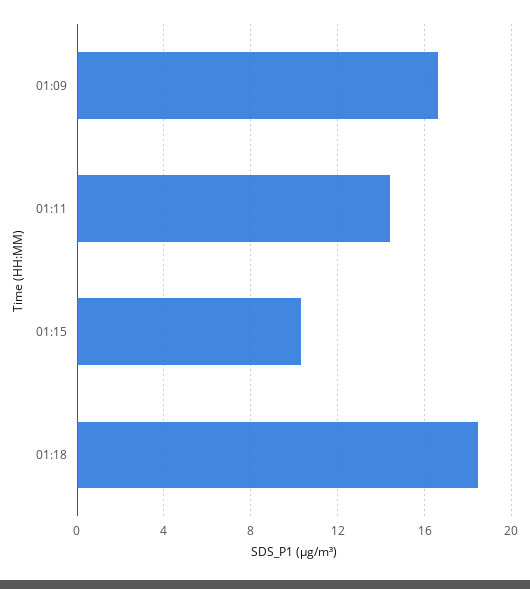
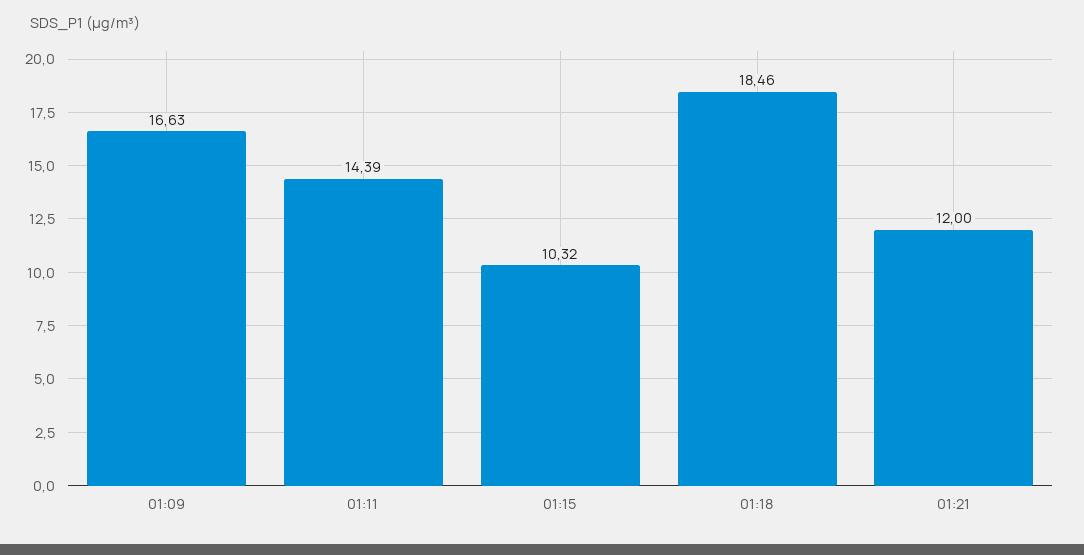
01:21: none -> 12

